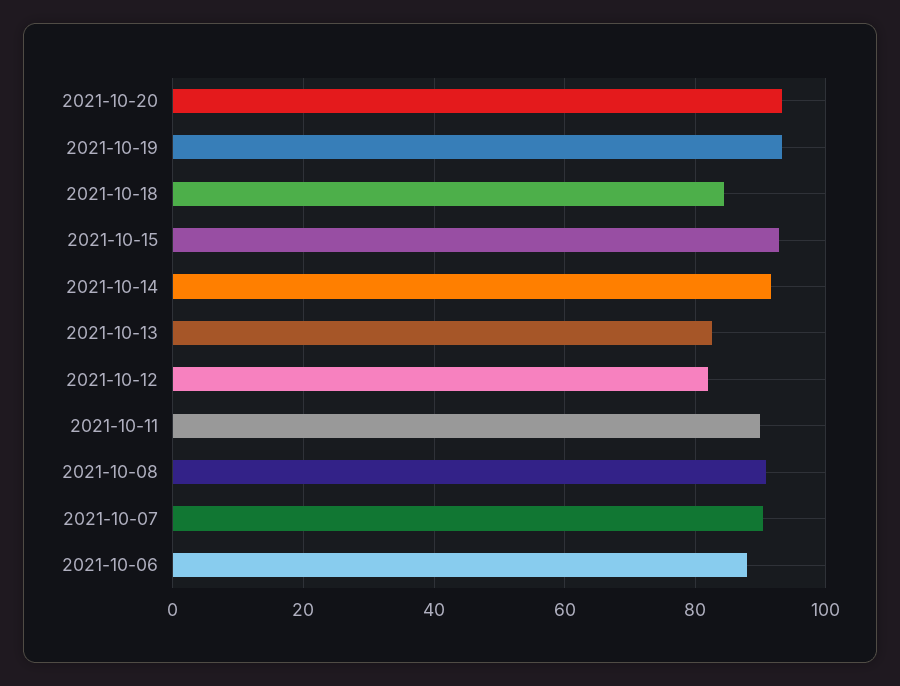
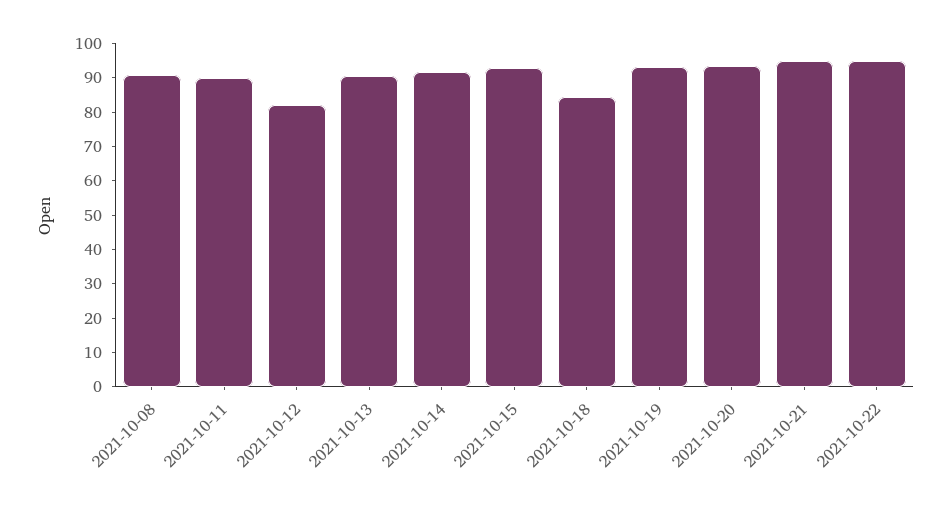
2021-10-13: 82 -> 90
2021-10-07: 90 -> none
2021-10-06: 88 -> none
2021-10-21: none -> 95
2021-10-22: none -> 95

